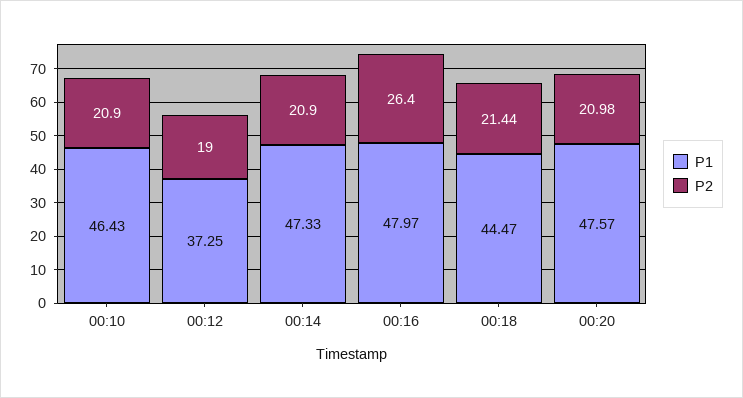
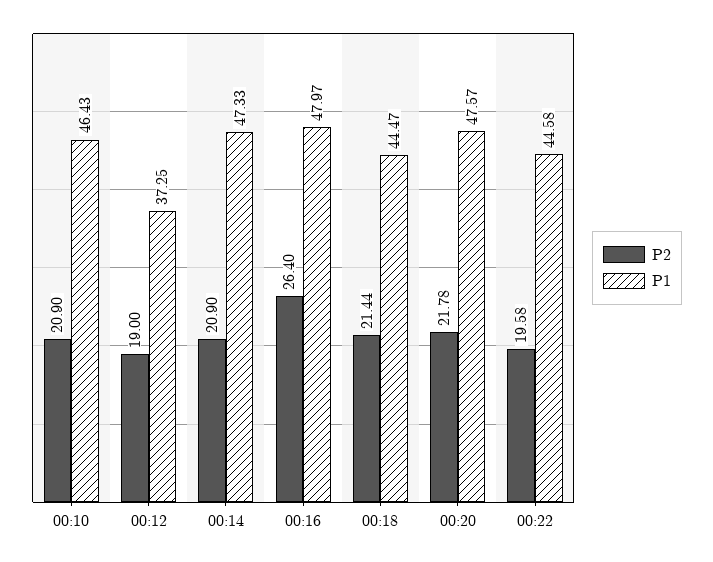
P2, 00:20: 20.98 -> 21.78
P2, 00:22: none -> 19.58
P1, 00:22: none -> 44.58

